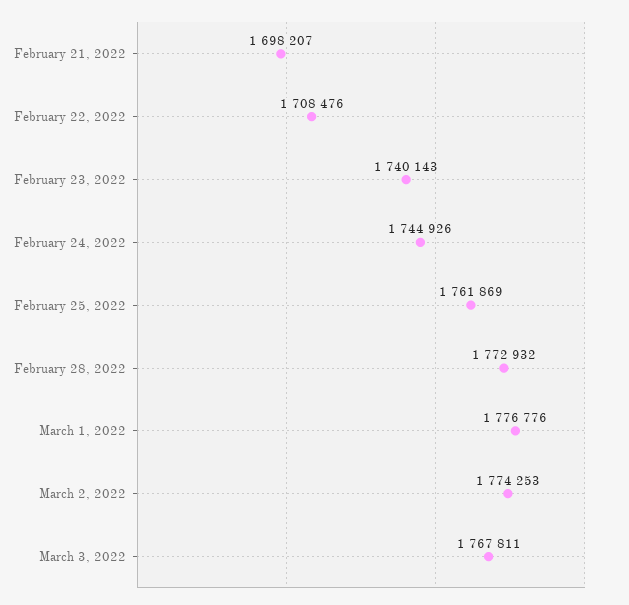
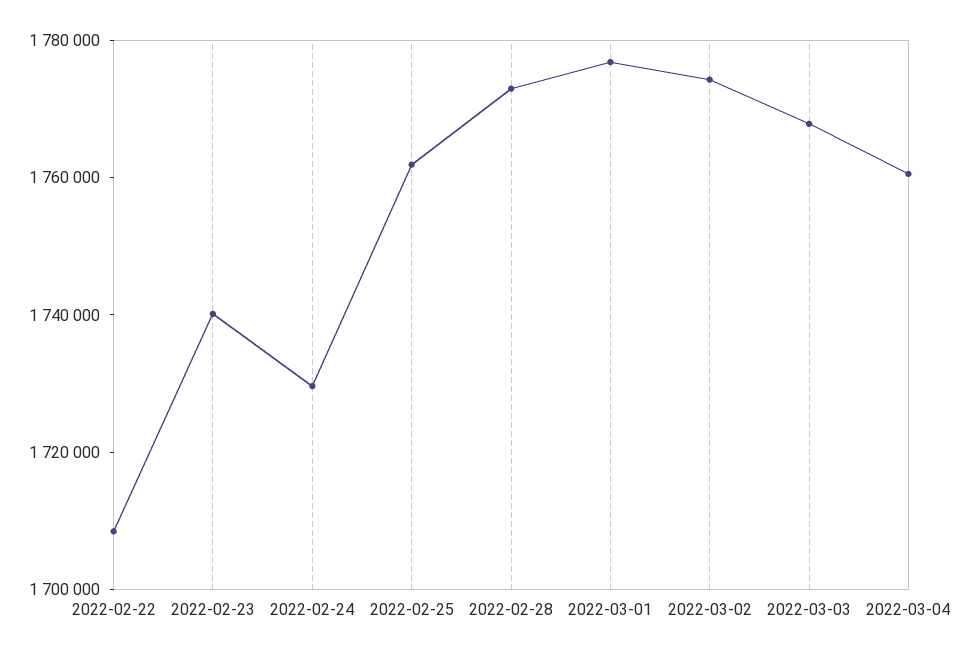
February 21, 2022: 1698207 -> none
February 24, 2022: 1744926 -> 1730000
2022-03-04: none -> 1760000

